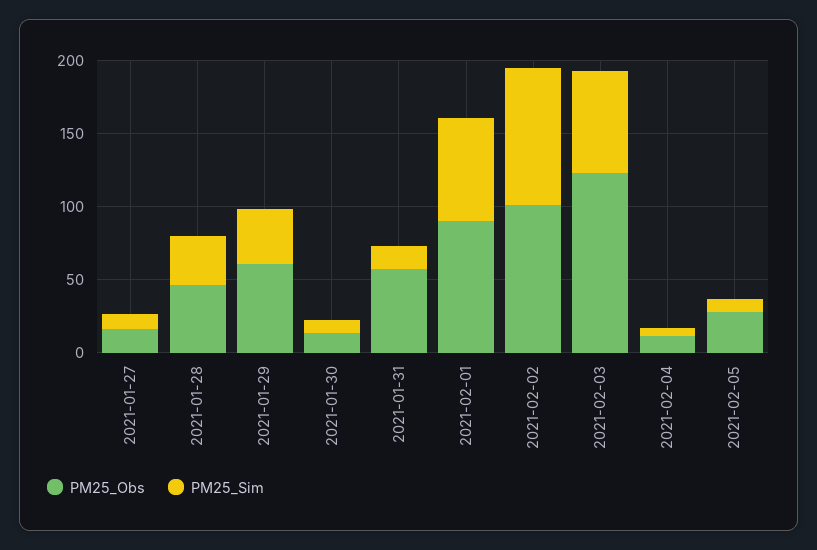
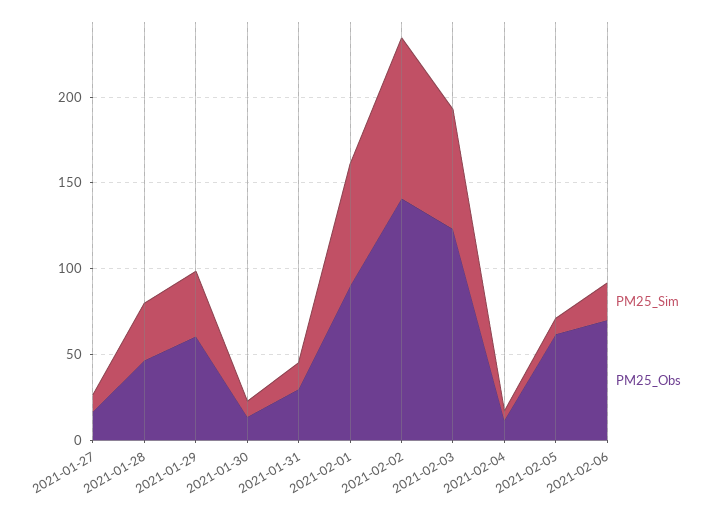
PM25_Obs, 2021-01-31: 60 -> 30
PM25_Obs, 2021-02-02: 100 -> 140
PM25_Obs, 2021-02-05: 30 -> 60
PM25_Sim, 2021-02-06: none -> 20
PM25_Obs, 2021-02-06: none -> 70

